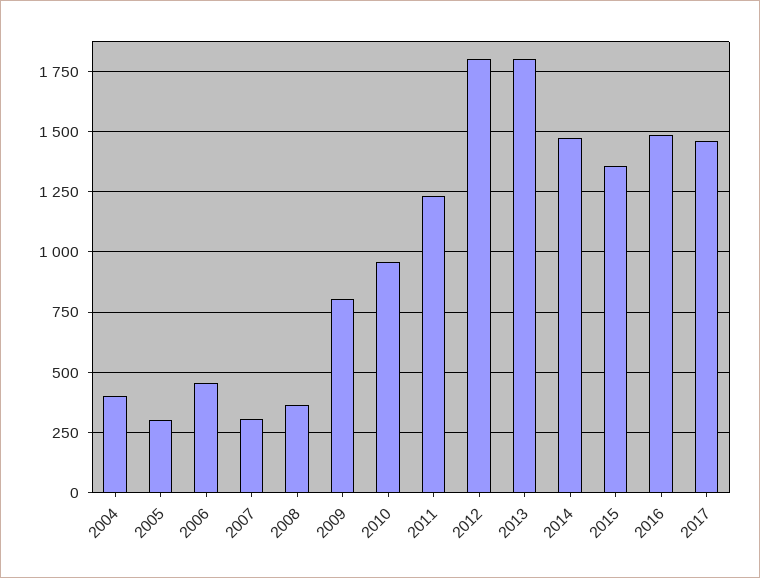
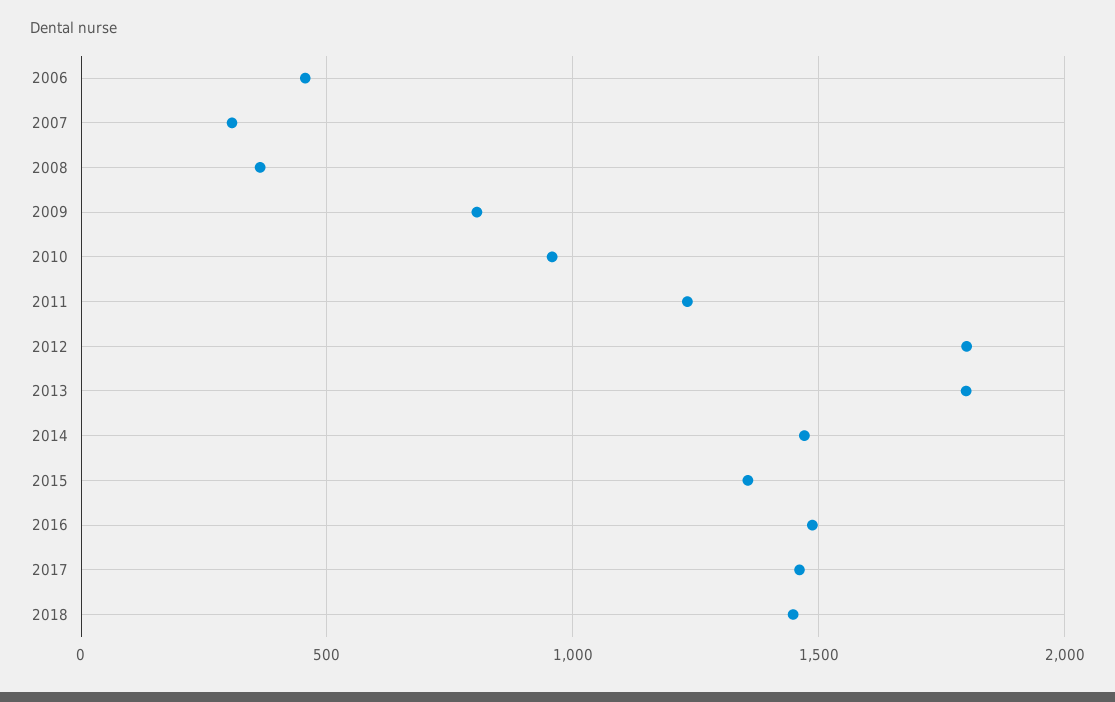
2004: 400 -> none
2005: 300 -> none
2018: none -> 1450

